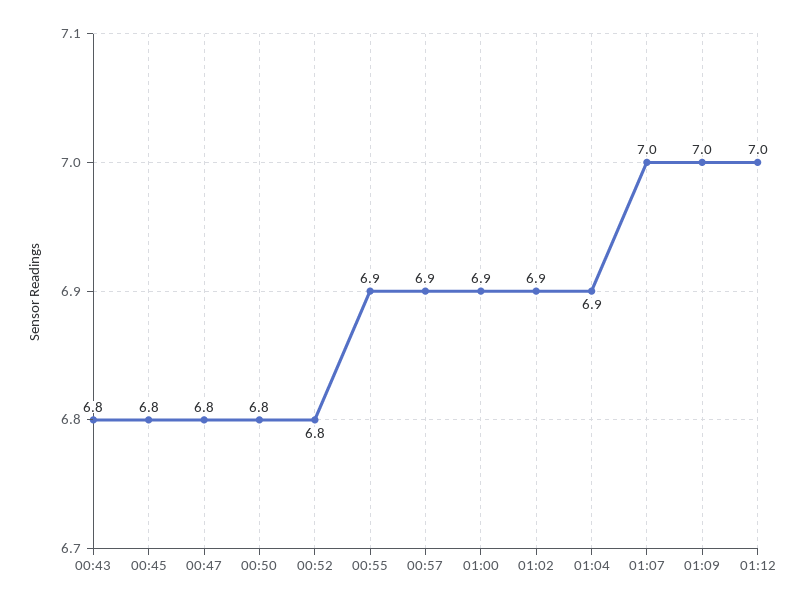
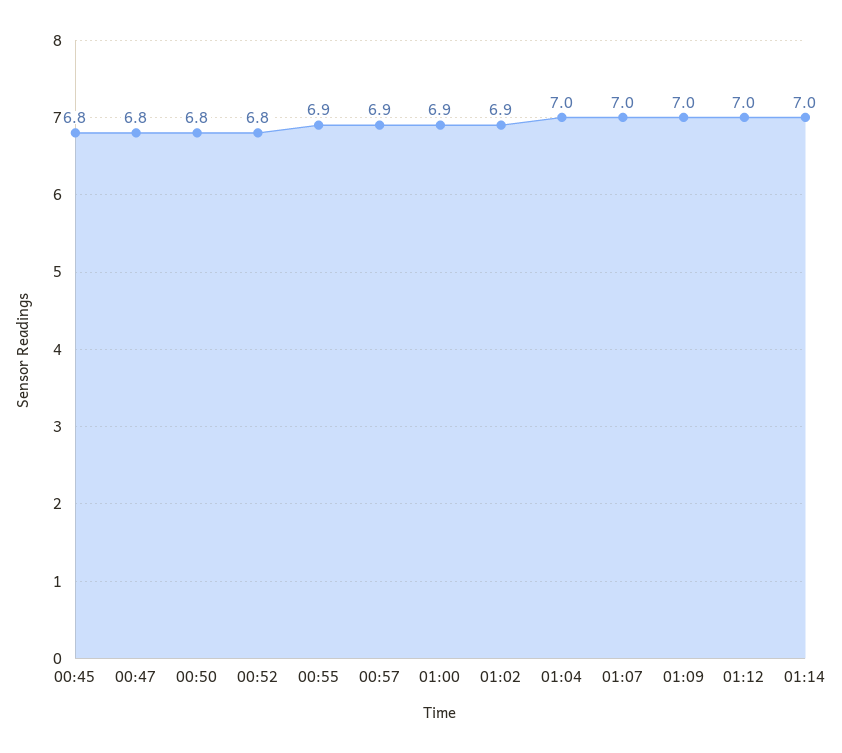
00:43: 6.8 -> none
01:04: 6.9 -> 7
01:14: none -> 7

